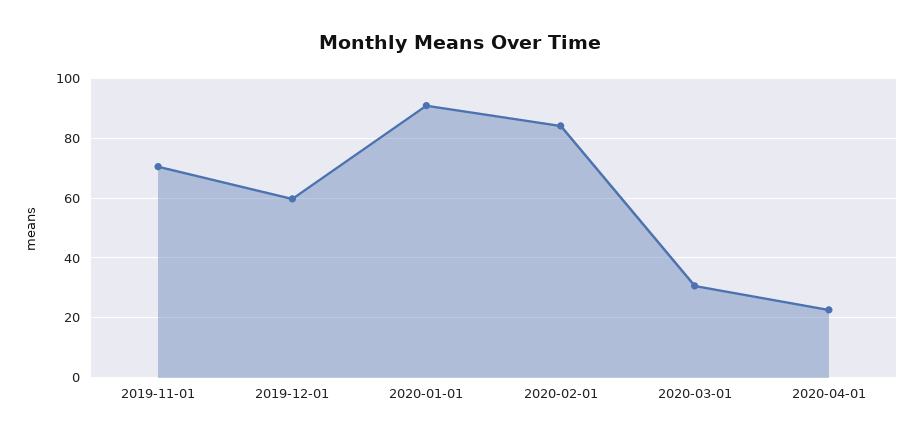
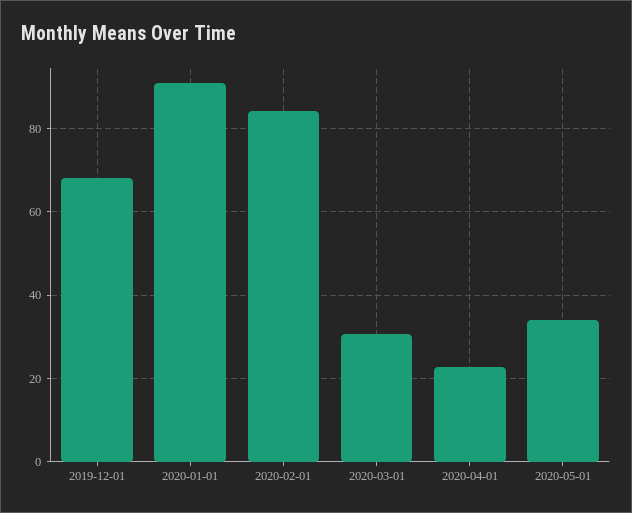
2019-11-01: 70 -> none
2019-12-01: 60 -> 68
2020-05-01: none -> 34

